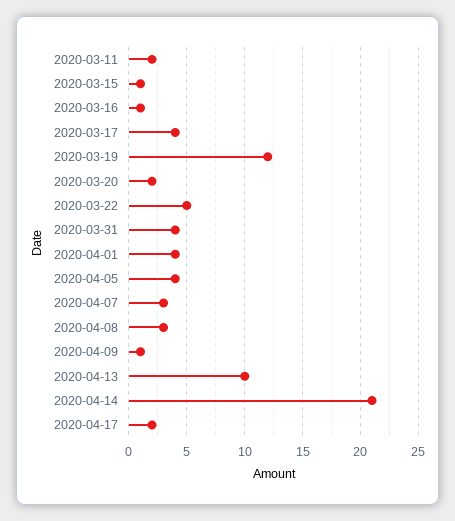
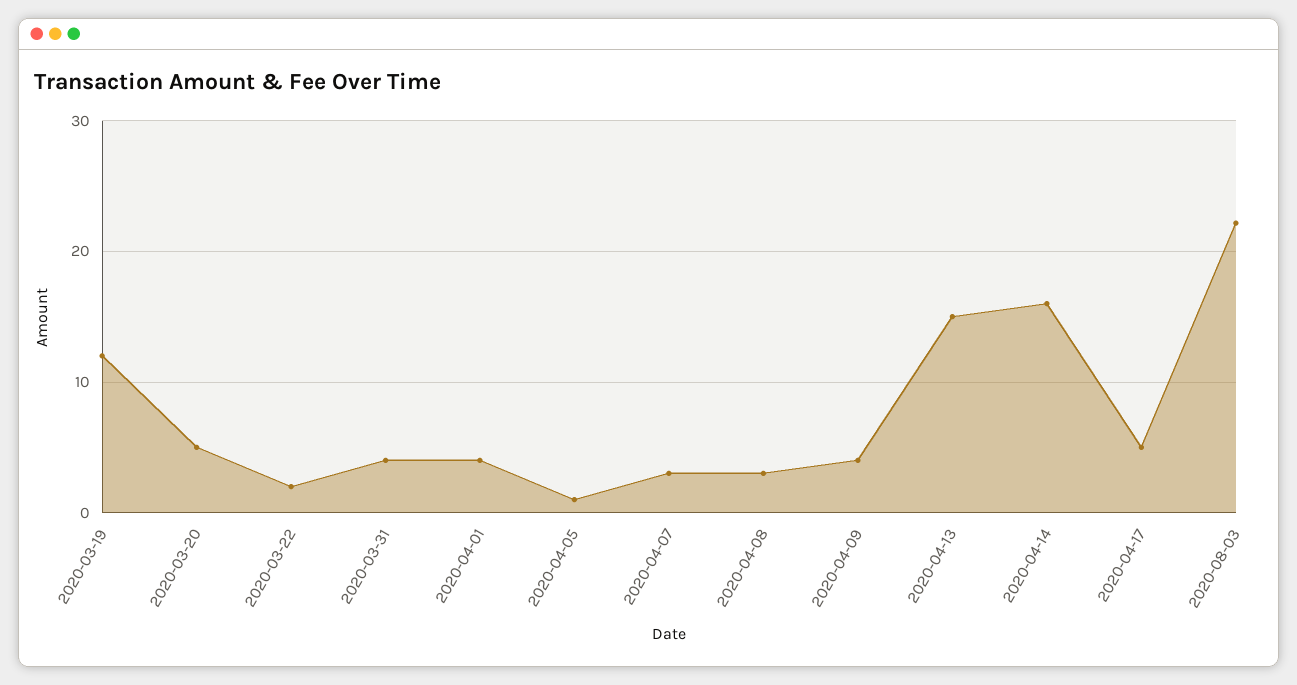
2020-03-11: 2 -> none
2020-03-15: 1 -> none
2020-03-16: 1 -> none
2020-03-17: 4 -> none
2020-03-20: 2 -> 5
2020-03-22: 5 -> 2
2020-04-05: 4 -> 1
2020-04-09: 1 -> 4
2020-04-13: 10 -> 15
2020-04-14: 21 -> 16
2020-04-17: 2 -> 5
2020-08-03: none -> 22

